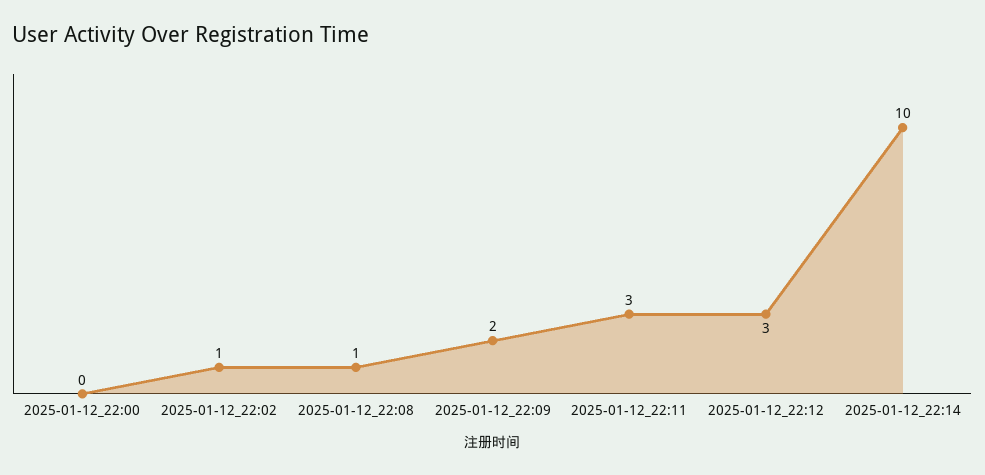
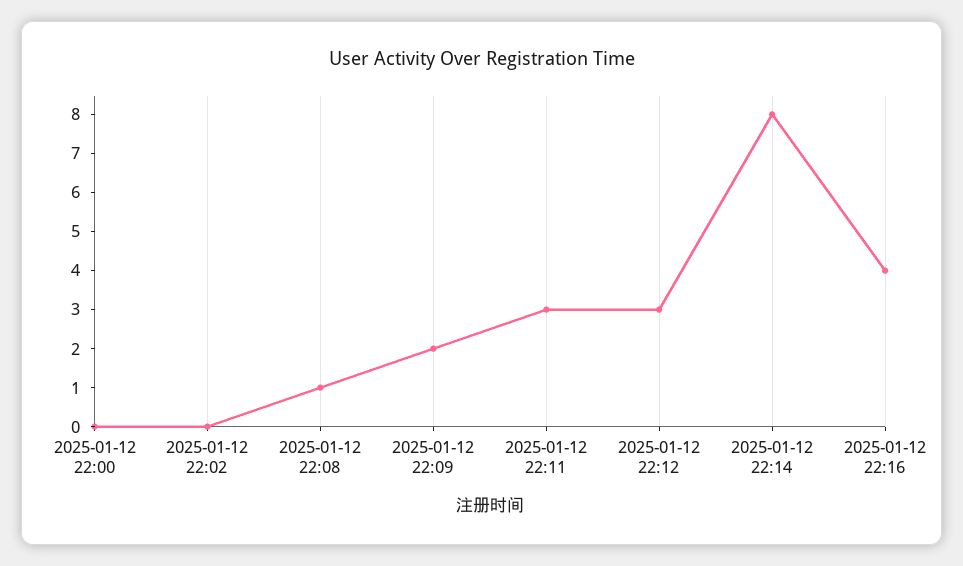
2025-01-12_22:02: 1 -> 0
2025-01-12_22:14: 10 -> 8
2025-01-12 22:16: none -> 4

